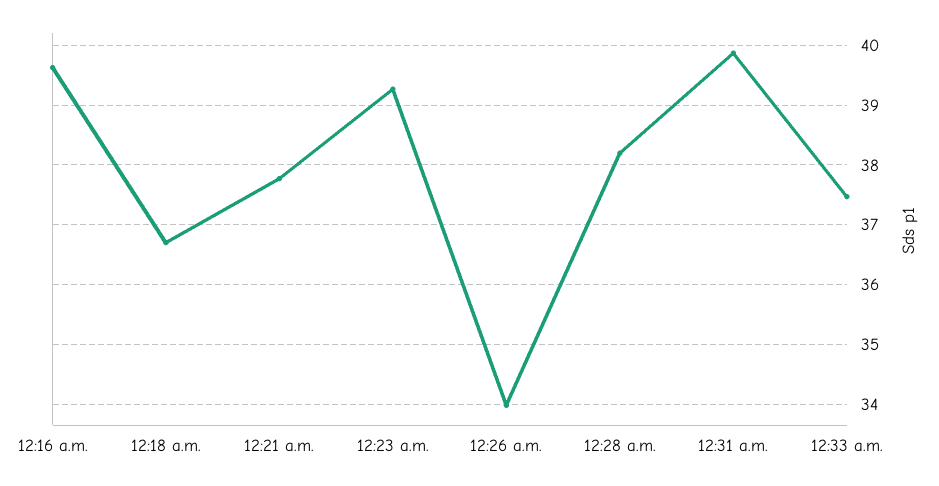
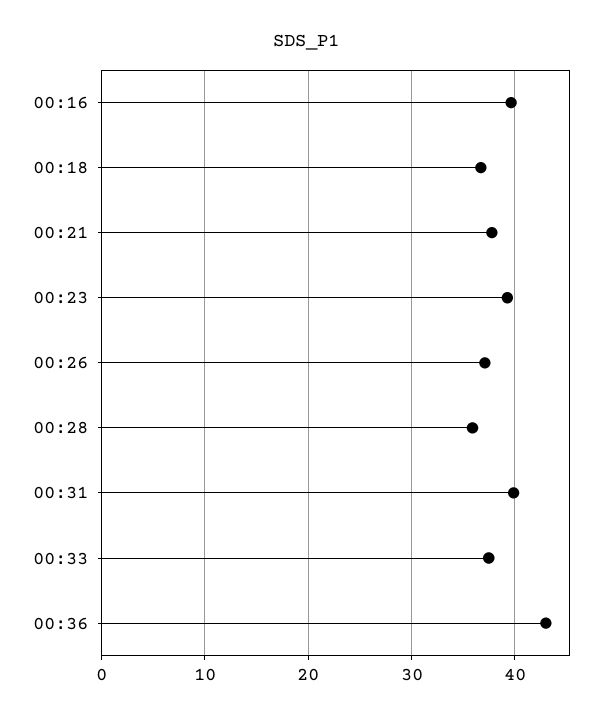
12:26 a.m.: 34 -> 37
12:28 a.m.: 38.2 -> 36
00:36: none -> 43

